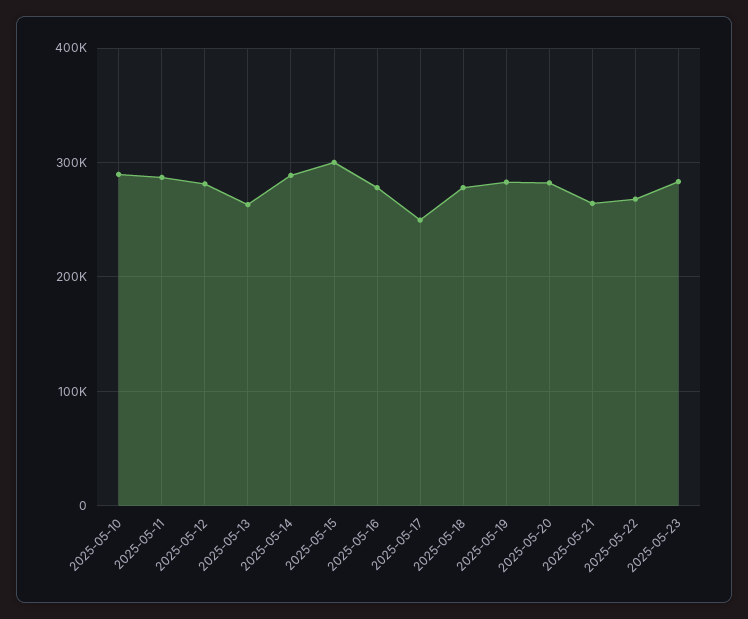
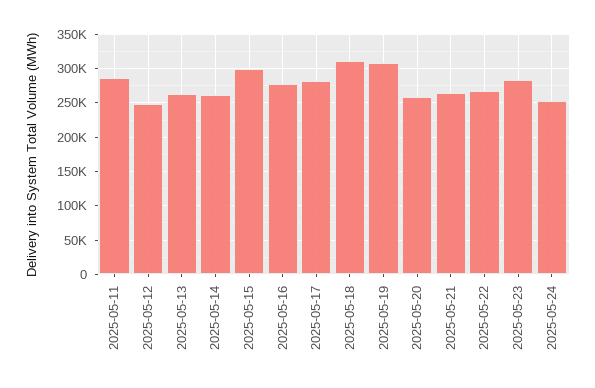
2025-05-10: 290000 -> none
2025-05-12: 280000 -> 250000
2025-05-14: 290000 -> 260000
2025-05-17: 250000 -> 280000
2025-05-18: 280000 -> 310000
2025-05-19: 280000 -> 310000
2025-05-20: 280000 -> 260000
2025-05-24: none -> 250000

